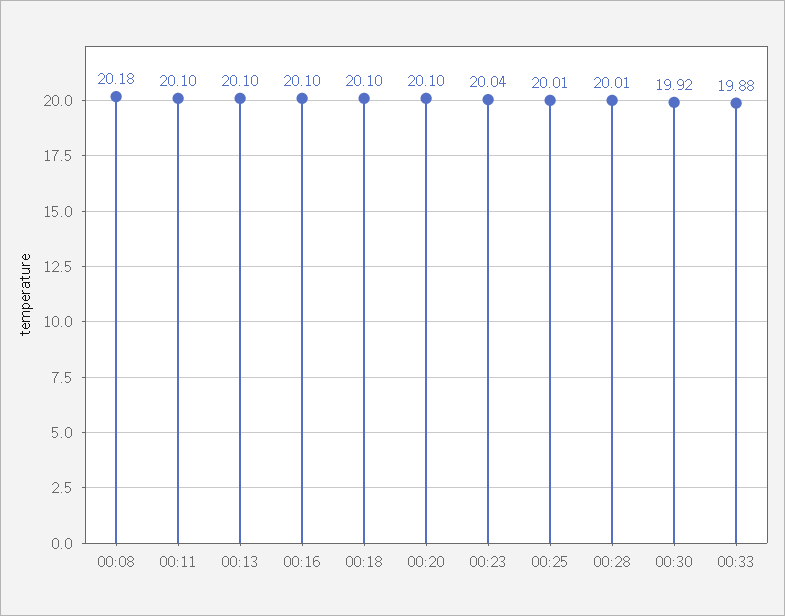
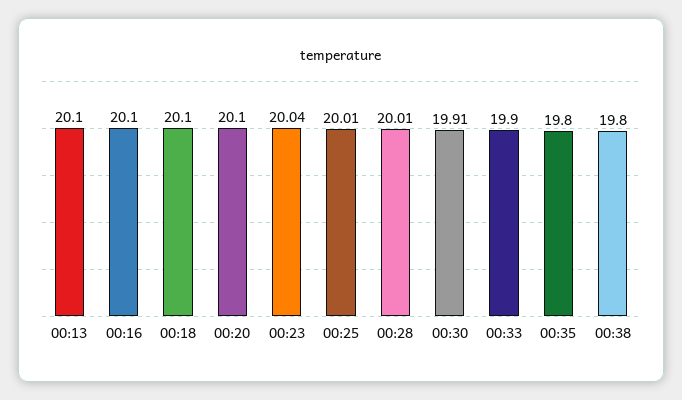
00:08: 20.18 -> none
00:11: 20.1 -> none
00:30: 19.92 -> 19.91
00:33: 19.88 -> 19.9
00:35: none -> 19.8
00:38: none -> 19.8

